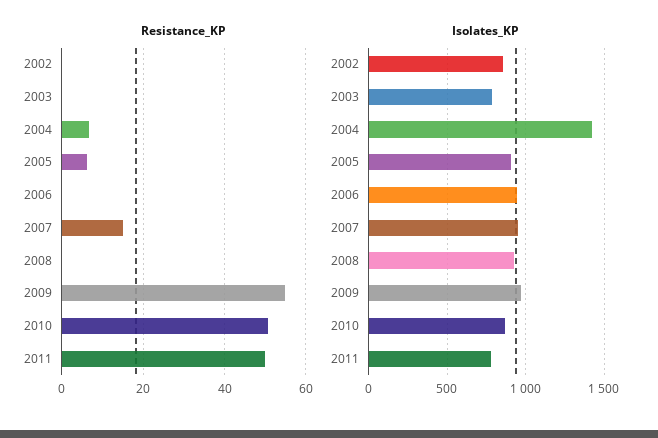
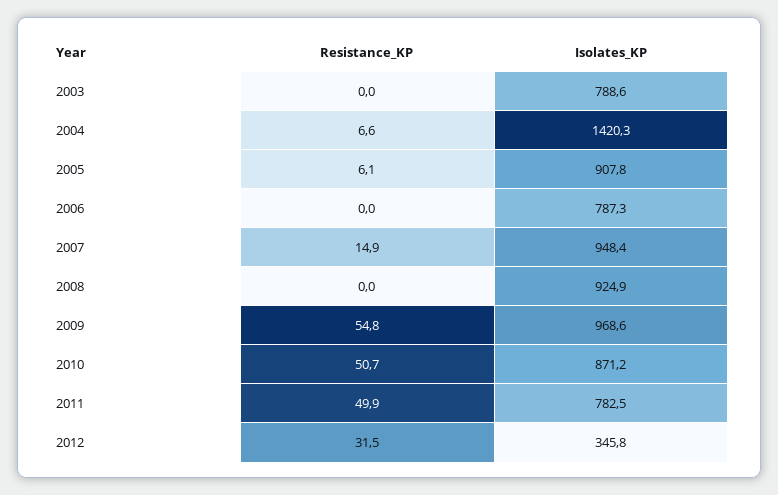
Resistance_KP, 2002: 0 -> none
Isolates_KP, 2002: 850 -> none
Isolates_KP, 2006: 950 -> 787.3
Resistance_KP, 2012: none -> 31.5
Isolates_KP, 2012: none -> 345.8

